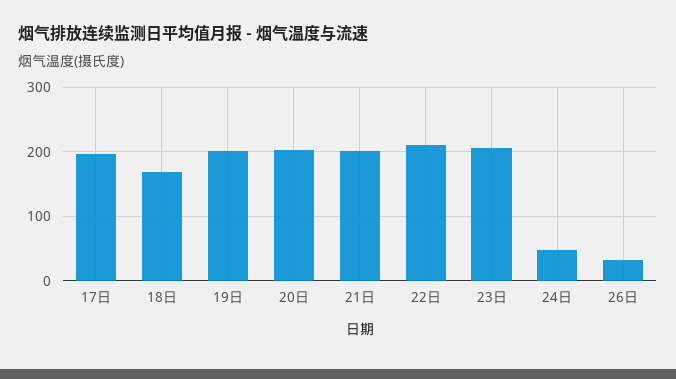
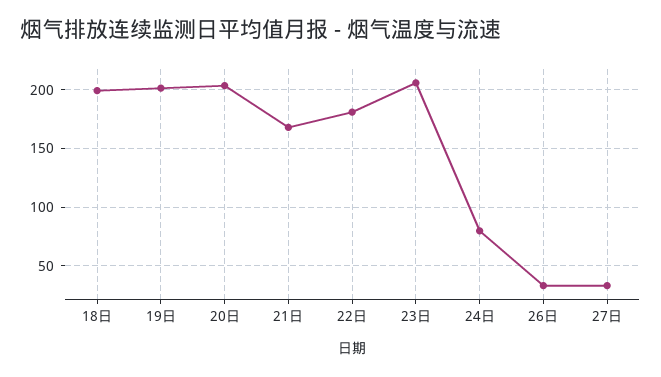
17日: 200 -> none
18日: 170 -> 200
21日: 200 -> 170
22日: 210 -> 180
24日: 50 -> 80
27日: none -> 30

